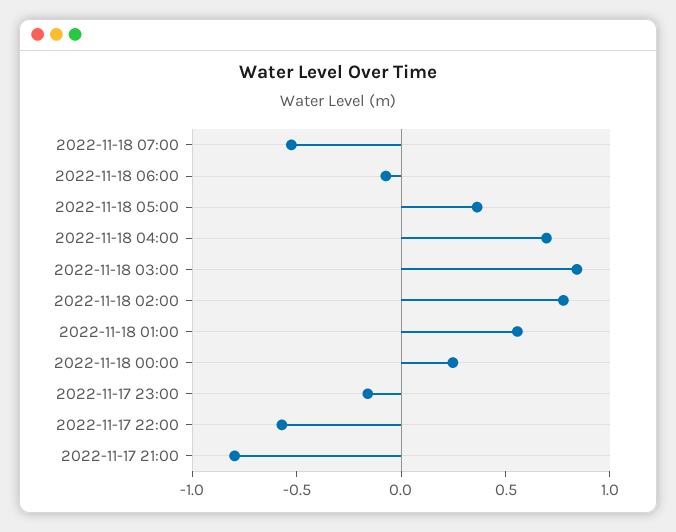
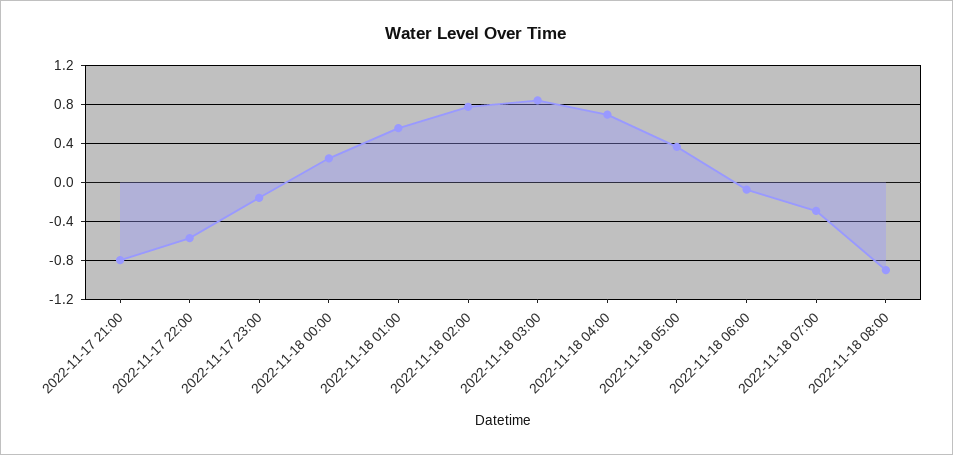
2022-11-18 07:00: -0.5 -> -0.3
2022-11-18 08:00: none -> -0.9

